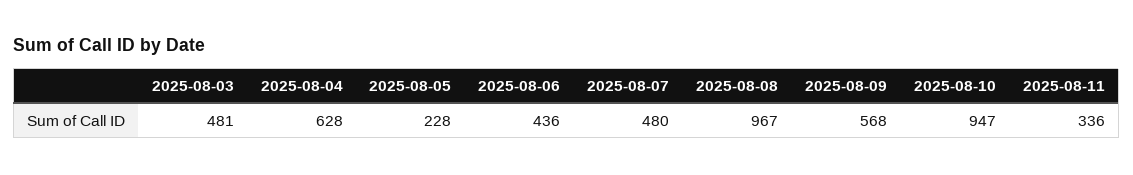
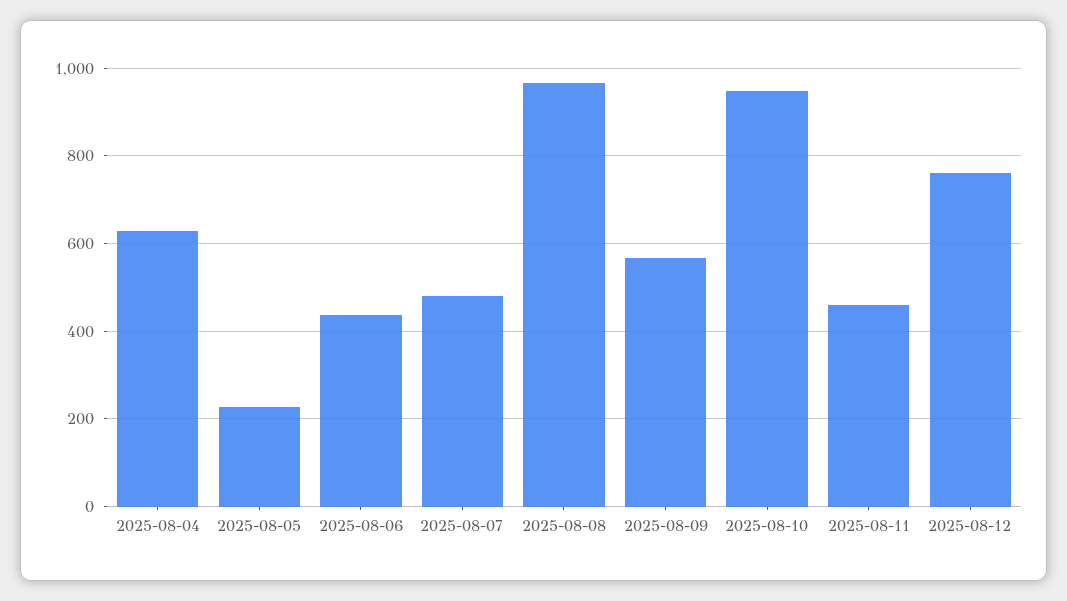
2025-08-03: 481 -> none
2025-08-11: 336 -> 460
2025-08-12: none -> 760

